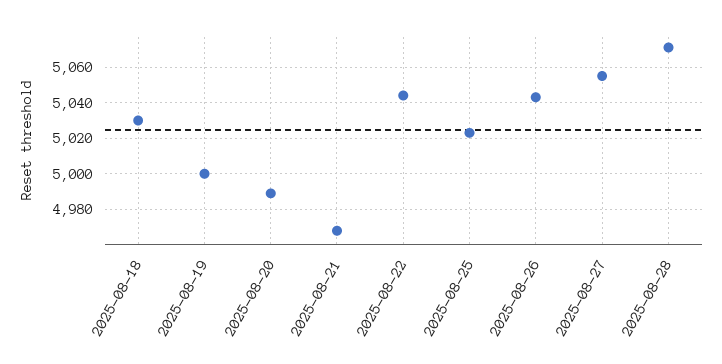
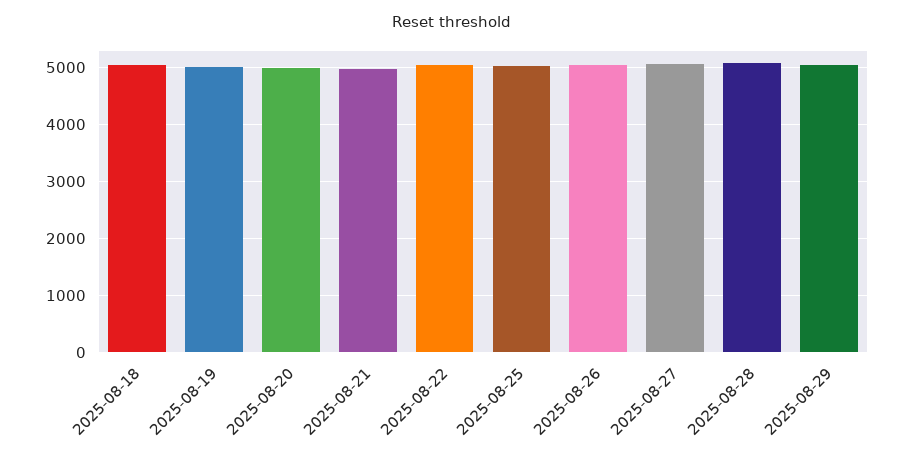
2025-08-29: none -> 5000

